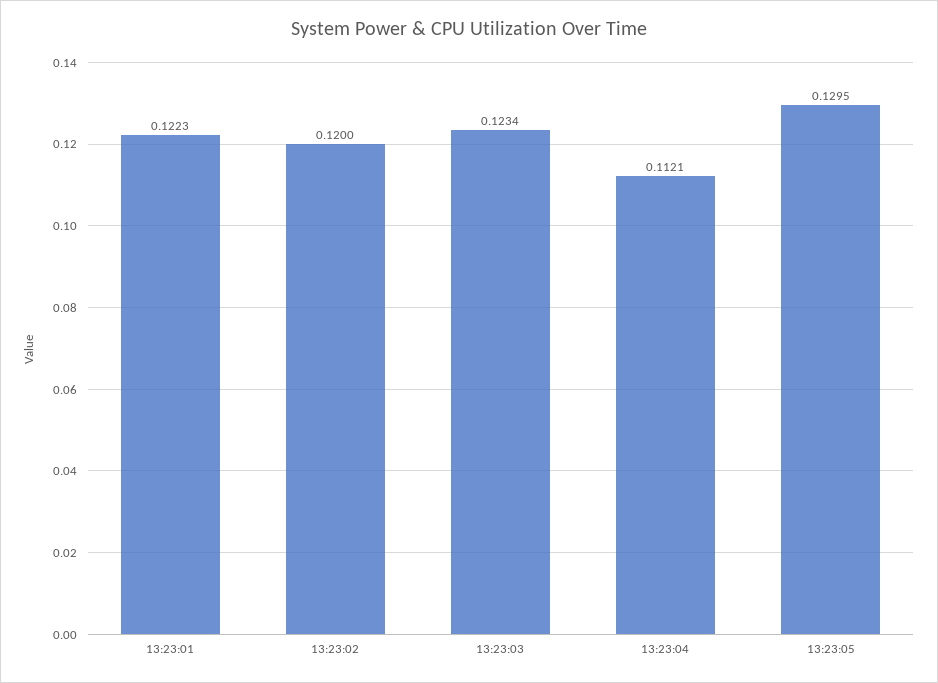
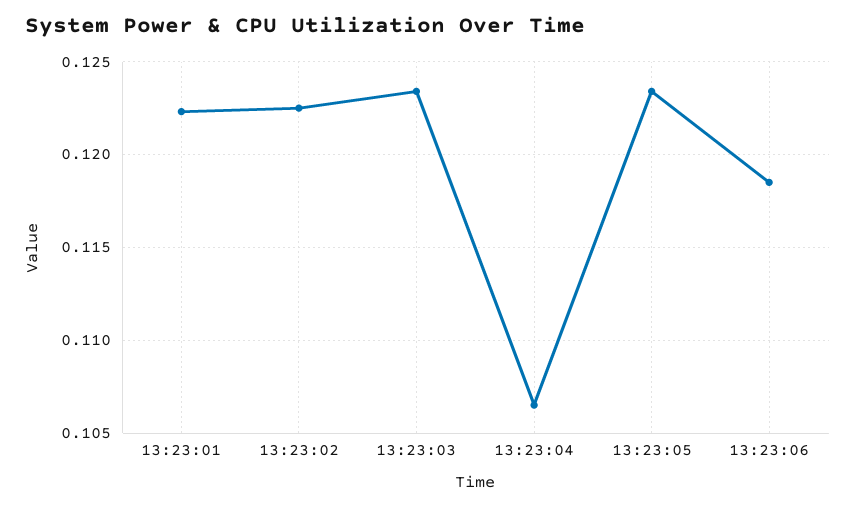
13:23:02: 0.12 -> 0.1225
13:23:04: 0.1121 -> 0.1065
13:23:05: 0.1295 -> 0.1235
13:23:06: none -> 0.1185

